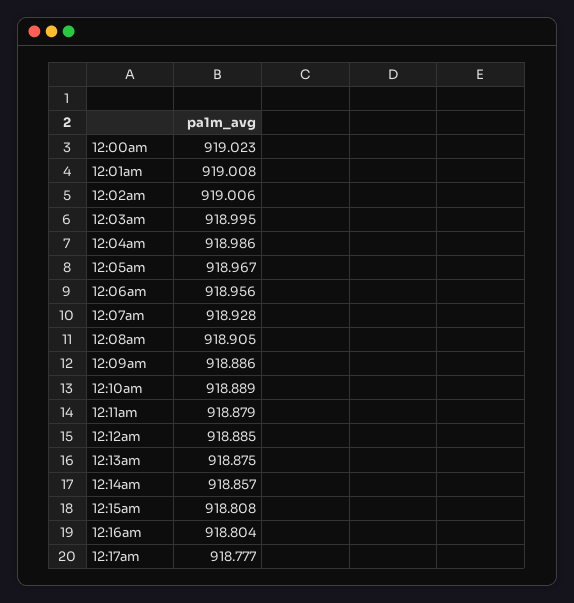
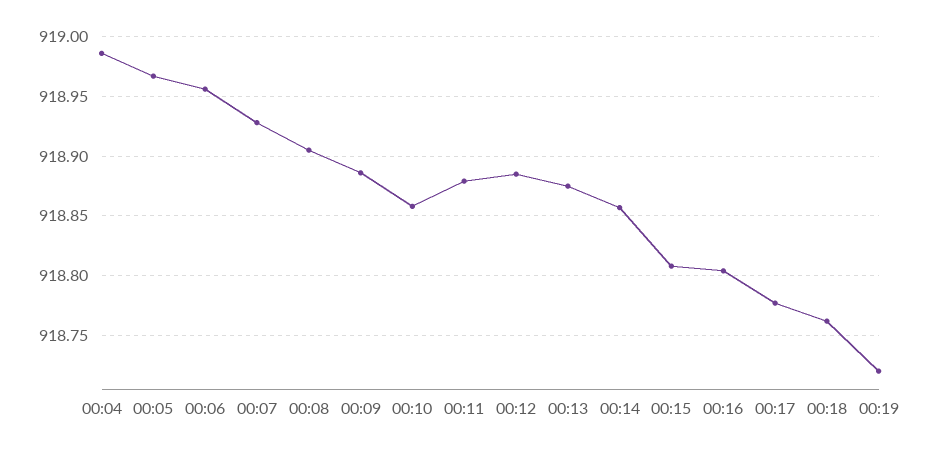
12:00am: 919.023 -> none
12:01am: 919.008 -> none
12:02am: 919.006 -> none
12:03am: 918.995 -> none
12:10am: 918.889 -> 918.86
00:18: none -> 918.76
00:19: none -> 918.72

